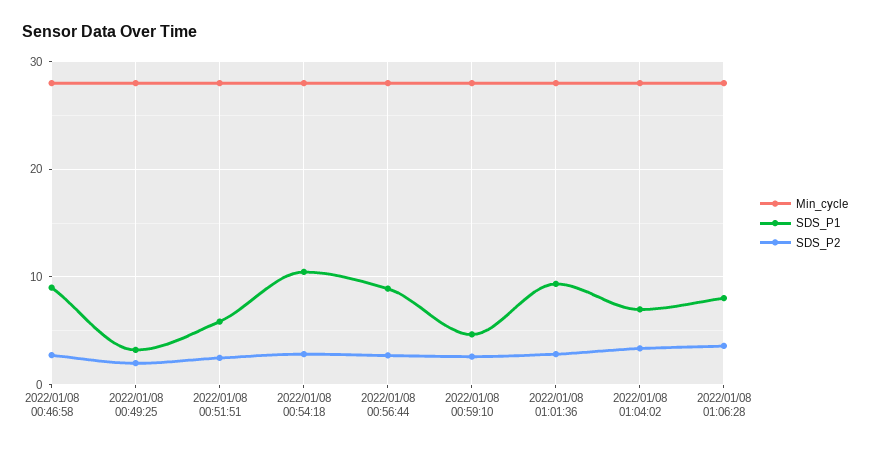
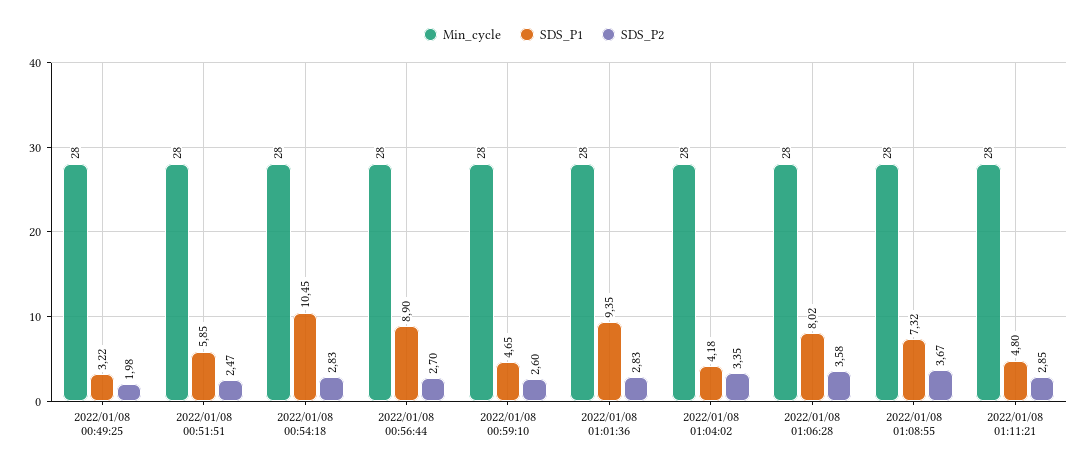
Min_cycle, 2022/01/08 00:46:58: 28 -> none
SDS_P1, 2022/01/08 00:46:58: 9 -> none
SDS_P2, 2022/01/08 00:46:58: 3 -> none
SDS_P1, 2022/01/08 01:04:02: 7 -> 4.18
Min_cycle, 2022/01/08 01:08:55: none -> 28
SDS_P1, 2022/01/08 01:08:55: none -> 7.32
SDS_P2, 2022/01/08 01:08:55: none -> 3.67
Min_cycle, 2022/01/08 01:11:21: none -> 28
SDS_P1, 2022/01/08 01:11:21: none -> 4.8
SDS_P2, 2022/01/08 01:11:21: none -> 2.85

